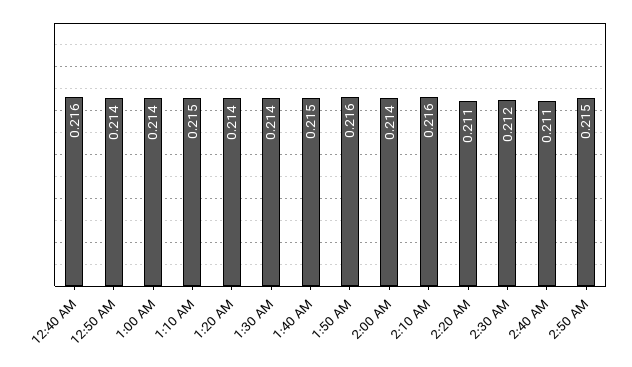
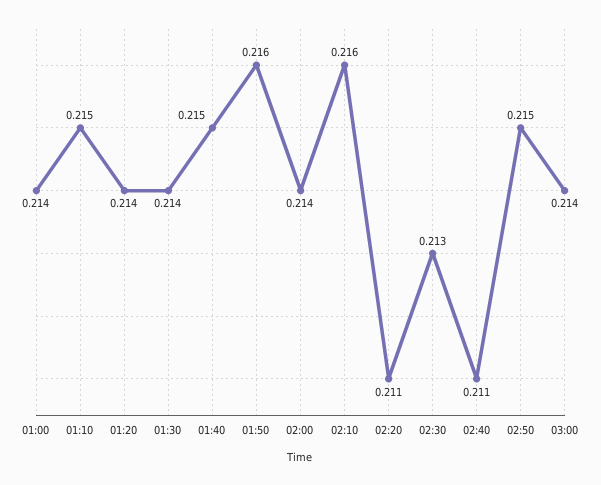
12:40 AM: 0.216 -> none
12:50 AM: 0.214 -> none
2:30 AM: 0.212 -> 0.213
03:00: none -> 0.214

